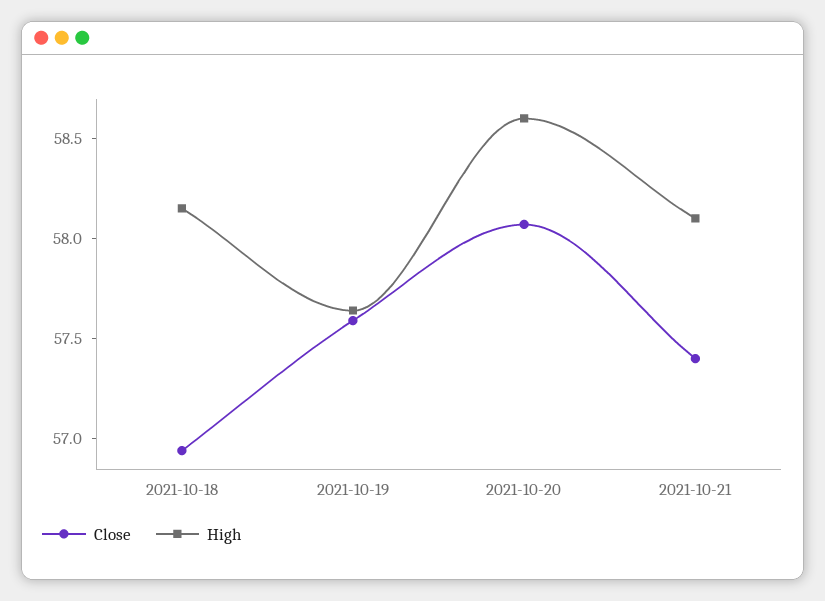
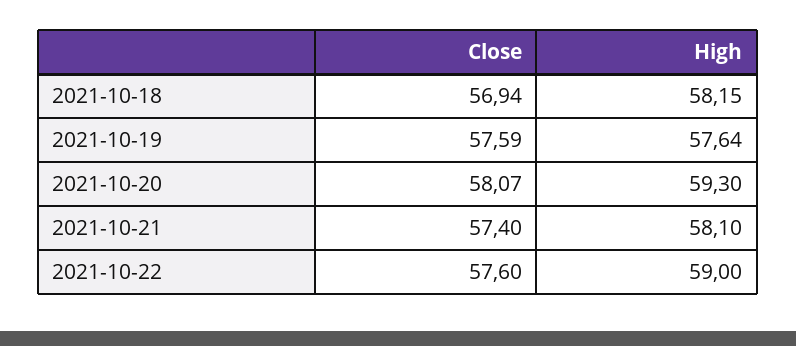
High, 2021-10-20: 58.6 -> 59.3
Close, 2021-10-22: none -> 57.6
High, 2021-10-22: none -> 59

